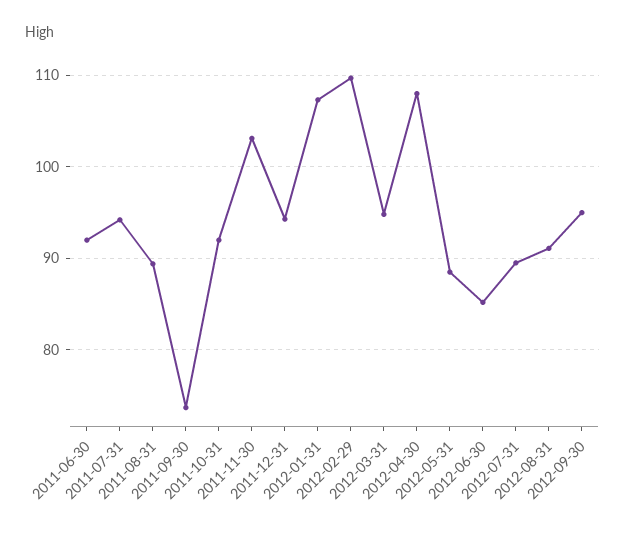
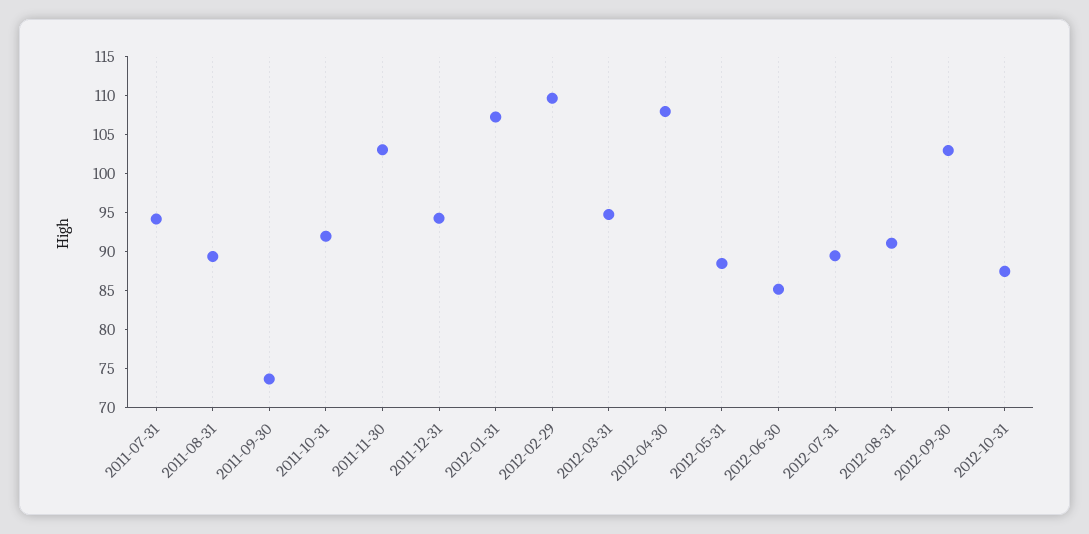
2011-06-30: 92 -> none
2012-09-30: 95 -> 102.5
2012-10-31: none -> 87.5

